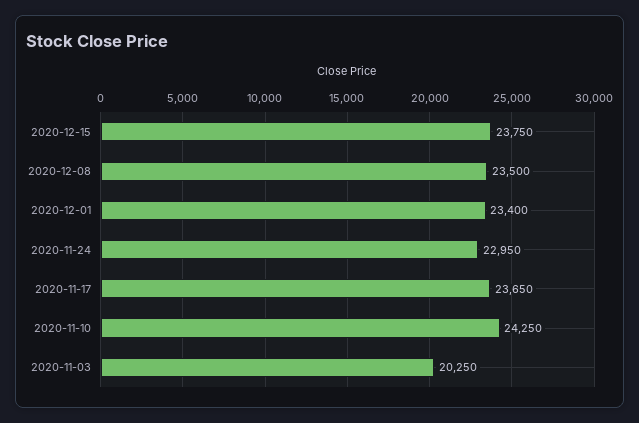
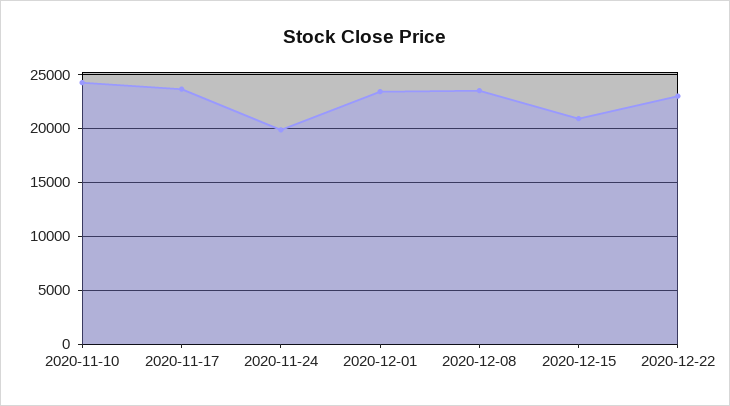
2020-12-15: 23750 -> 21000
2020-11-24: 22950 -> 20000
2020-11-03: 20250 -> none
2020-12-22: none -> 23000

